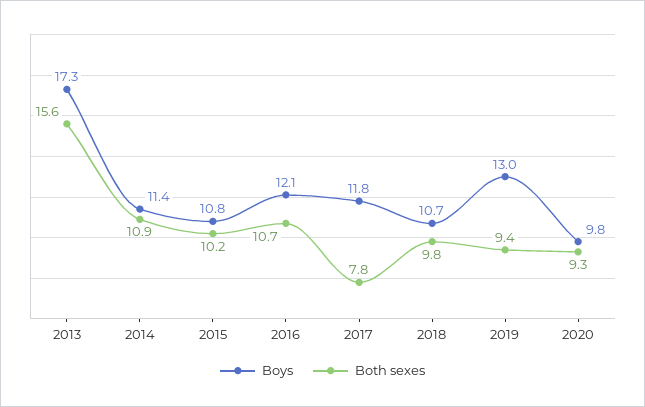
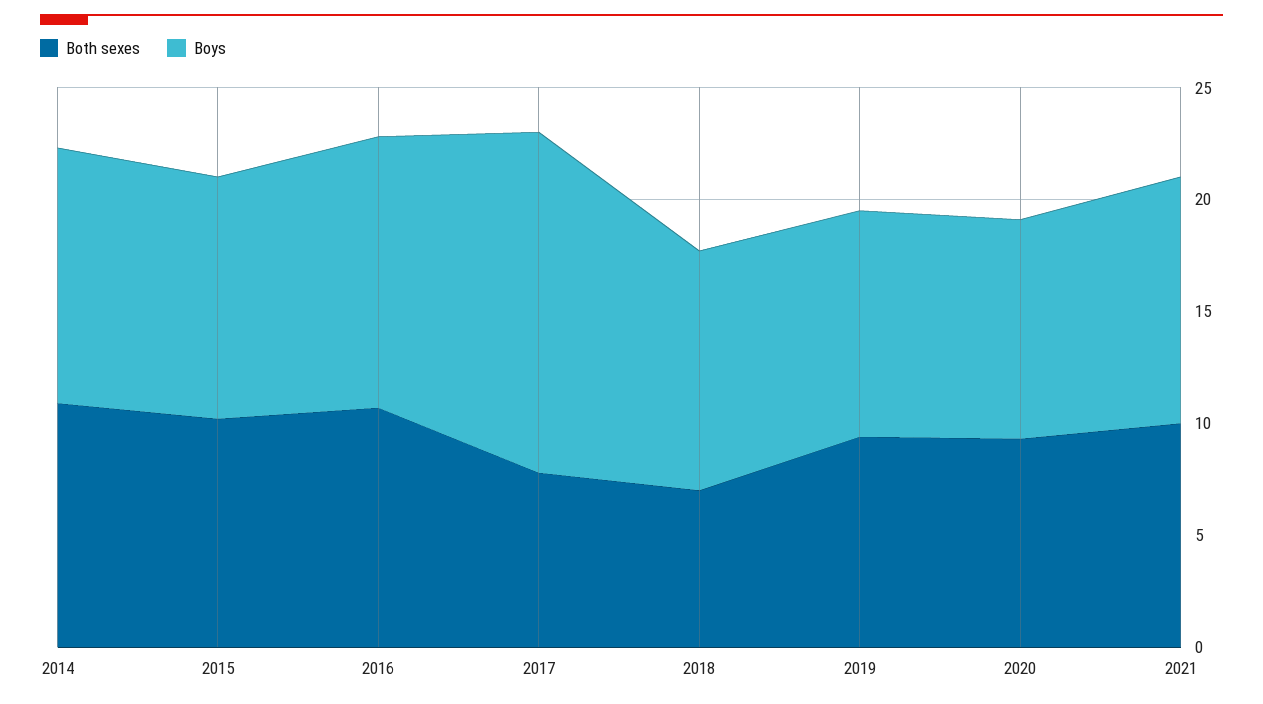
Boys, 2013: 17.3 -> none
Both sexes, 2013: 15.6 -> none
Boys, 2017: 11.8 -> 15
Both sexes, 2018: 9.8 -> 7
Boys, 2019: 13 -> 10
Both sexes, 2021: none -> 10
Boys, 2021: none -> 11

